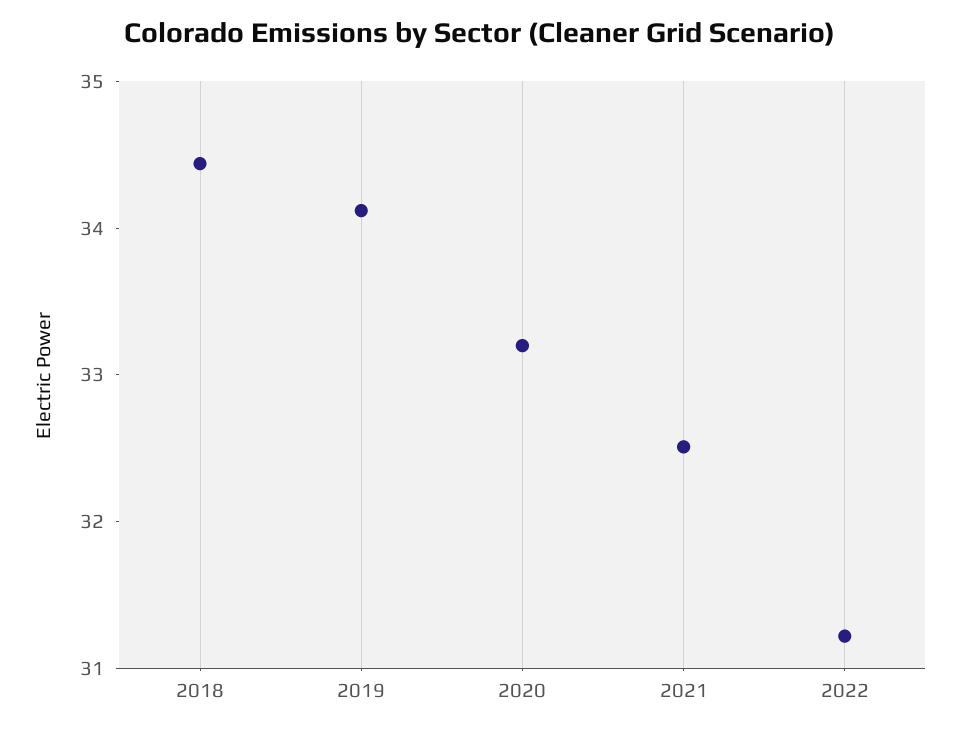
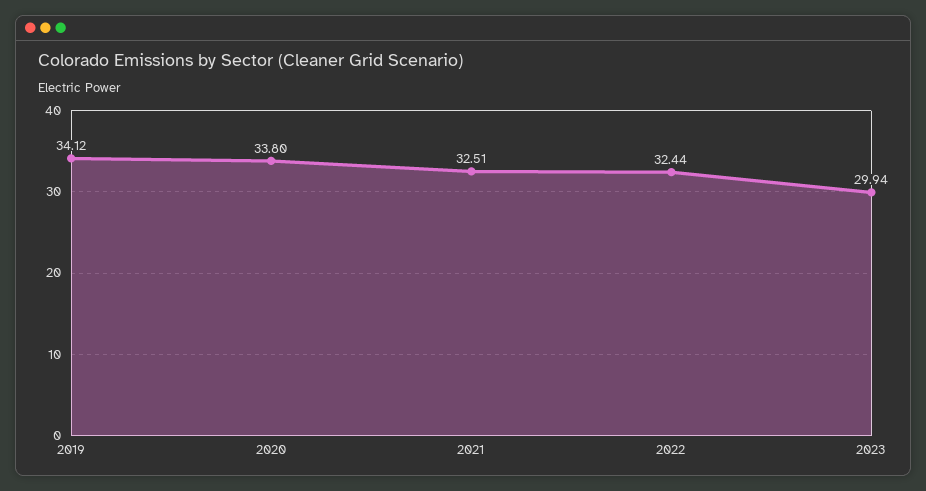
2018: 34.4 -> none
2020: 33.2 -> 33.8
2022: 31.2 -> 32.44
2023: none -> 29.94

